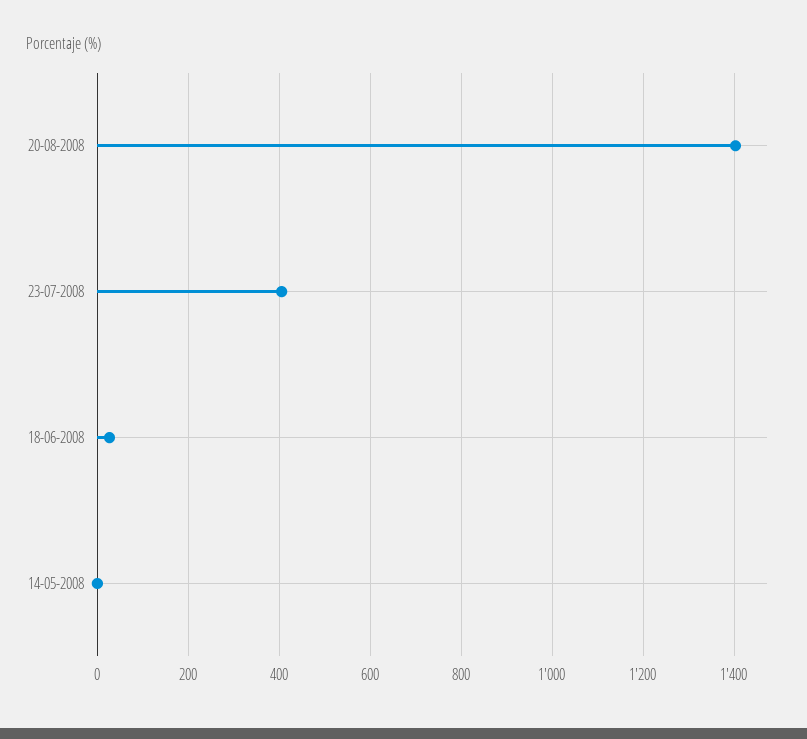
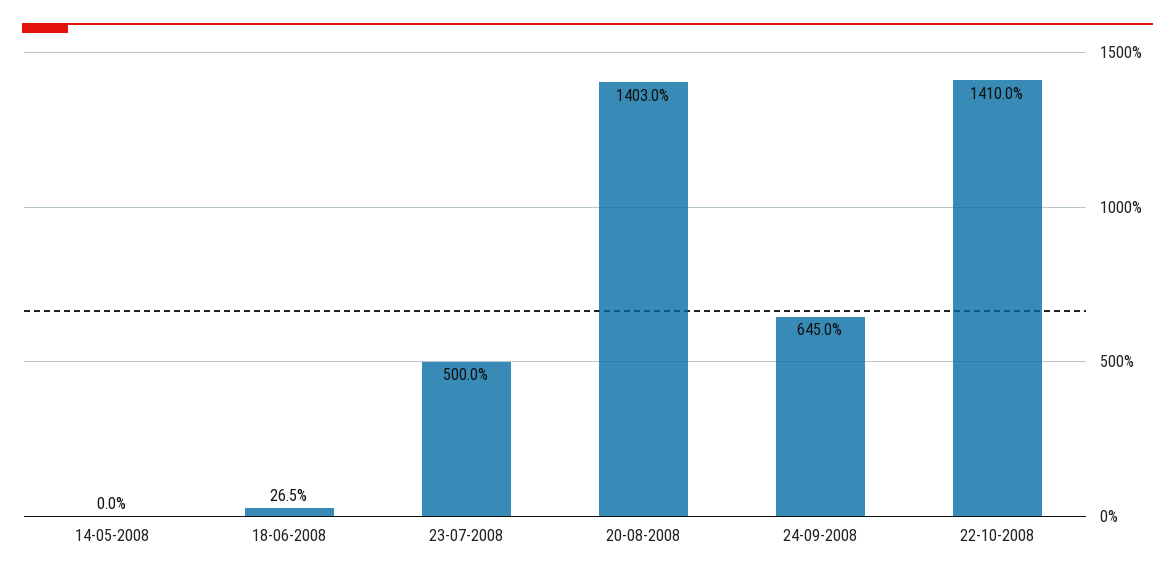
23-07-2008: 400 -> 500
24-09-2008: none -> 645
22-10-2008: none -> 1410

